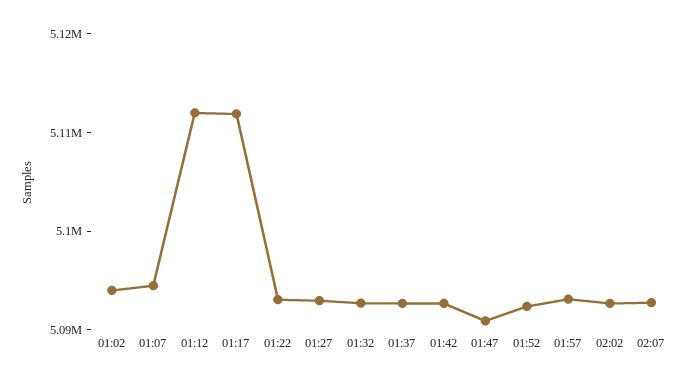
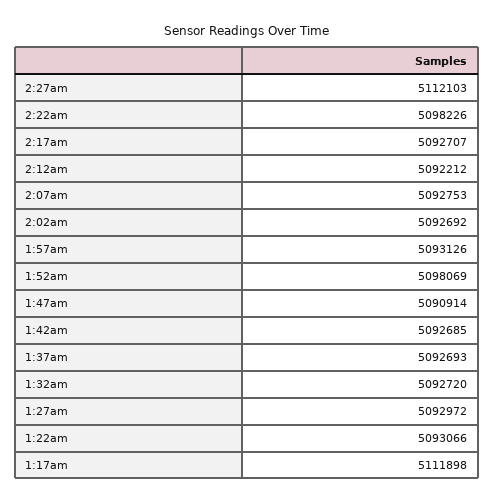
01:02: 5094000 -> none
01:07: 5094000 -> none
01:12: 5112000 -> none
01:52: 5092000 -> 5098069
2:27am: none -> 5112103
2:22am: none -> 5098226
2:17am: none -> 5092707
2:12am: none -> 5092212

